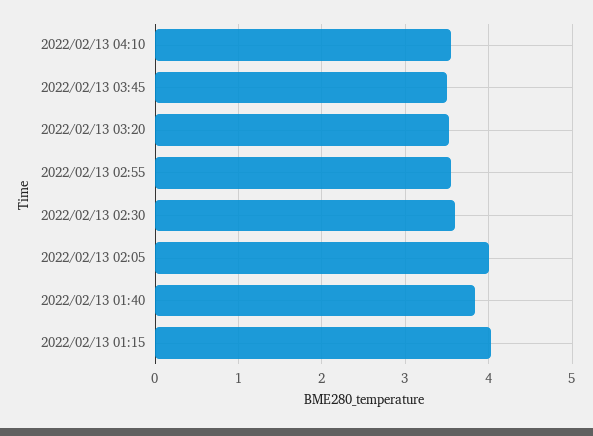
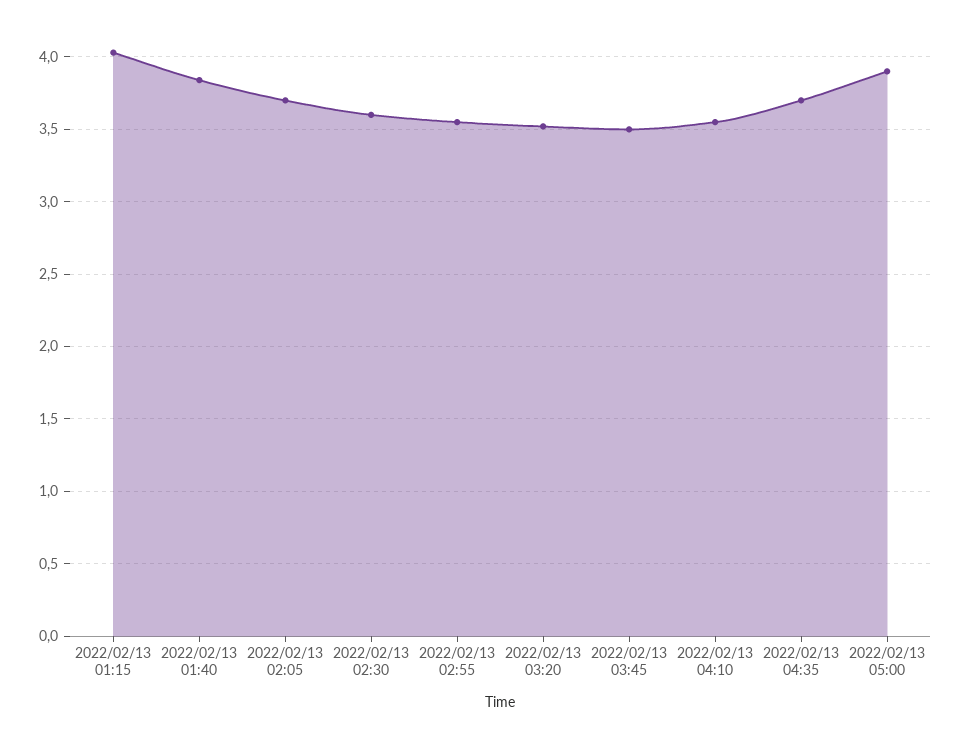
2022/02/13 02:05: 4 -> 3.7
2022/02/13 04:35: none -> 3.7
2022/02/13 05:00: none -> 3.9

